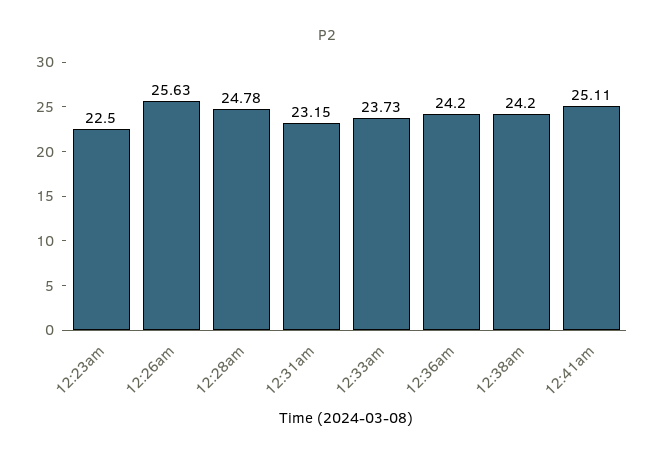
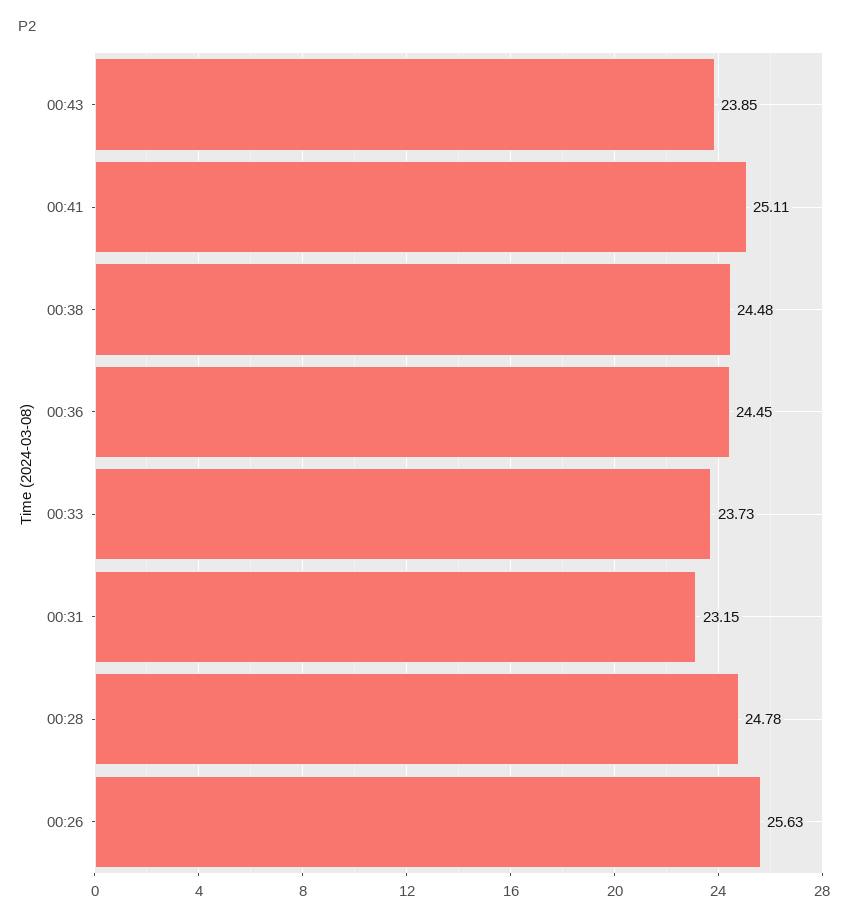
12:23am: 22.5 -> none
12:36am: 24.2 -> 24.45
12:38am: 24.2 -> 24.48
00:43: none -> 23.85

